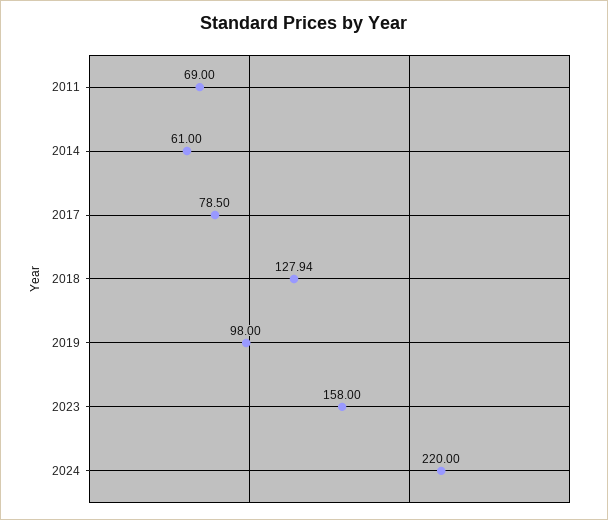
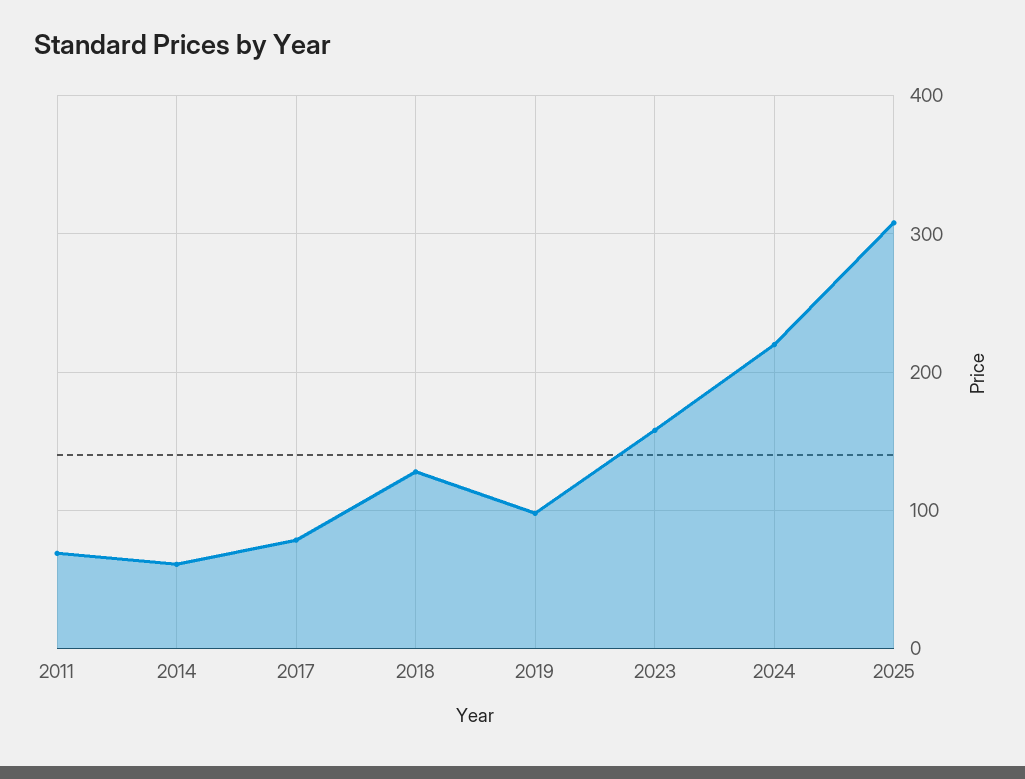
2025: none -> 310

